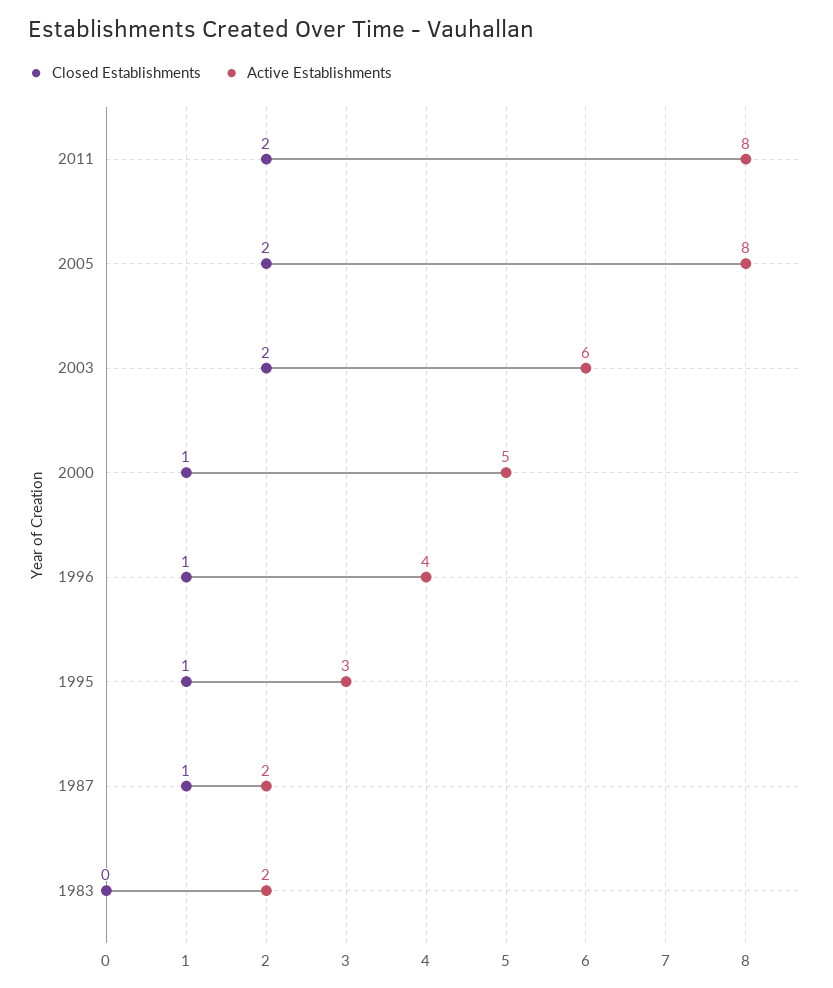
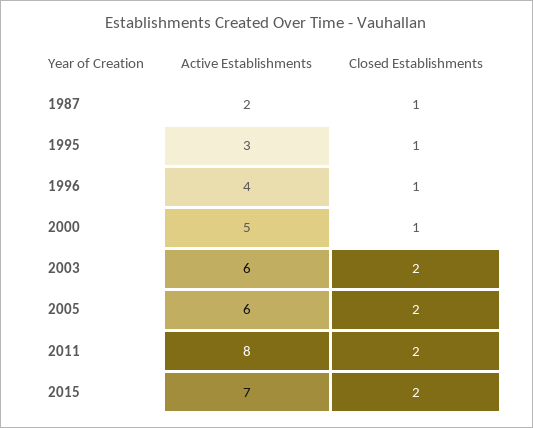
Active Establishments, 2005: 8 -> 6
Closed Establishments, 1983: 0 -> none
Active Establishments, 1983: 2 -> none
Active Establishments, 2015: none -> 7
Closed Establishments, 2015: none -> 2

